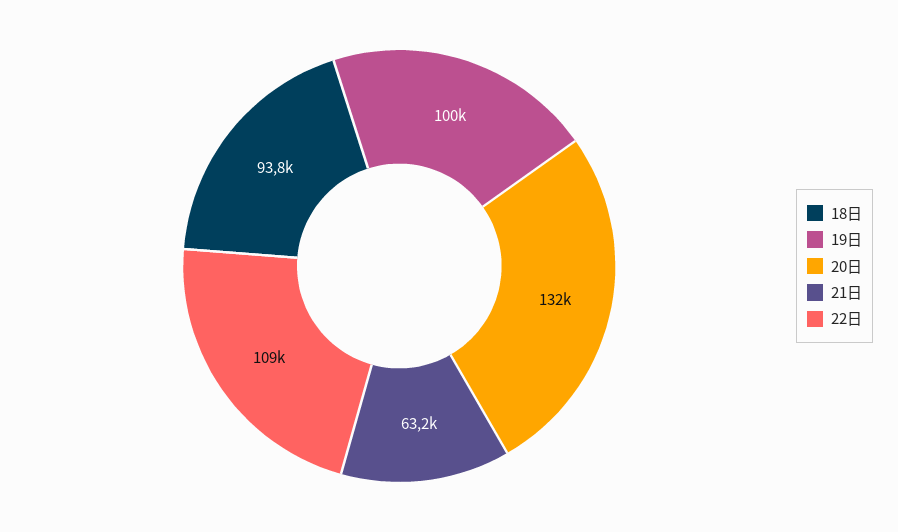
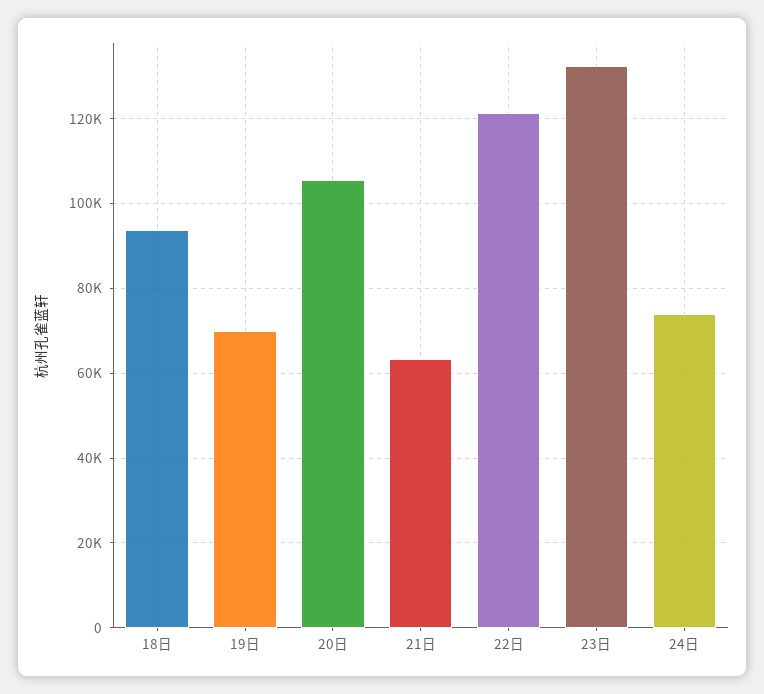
19日: 100000 -> 70000
20日: 132000 -> 106000
22日: 109000 -> 122000
23日: none -> 132000
24日: none -> 74000

